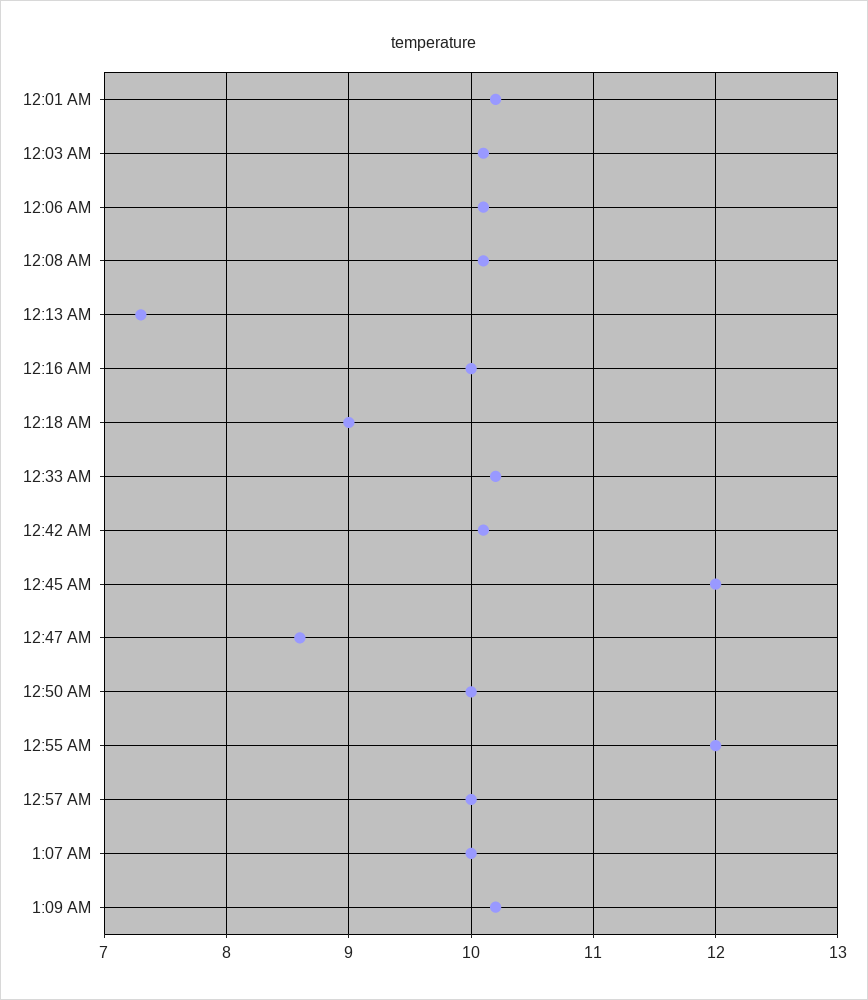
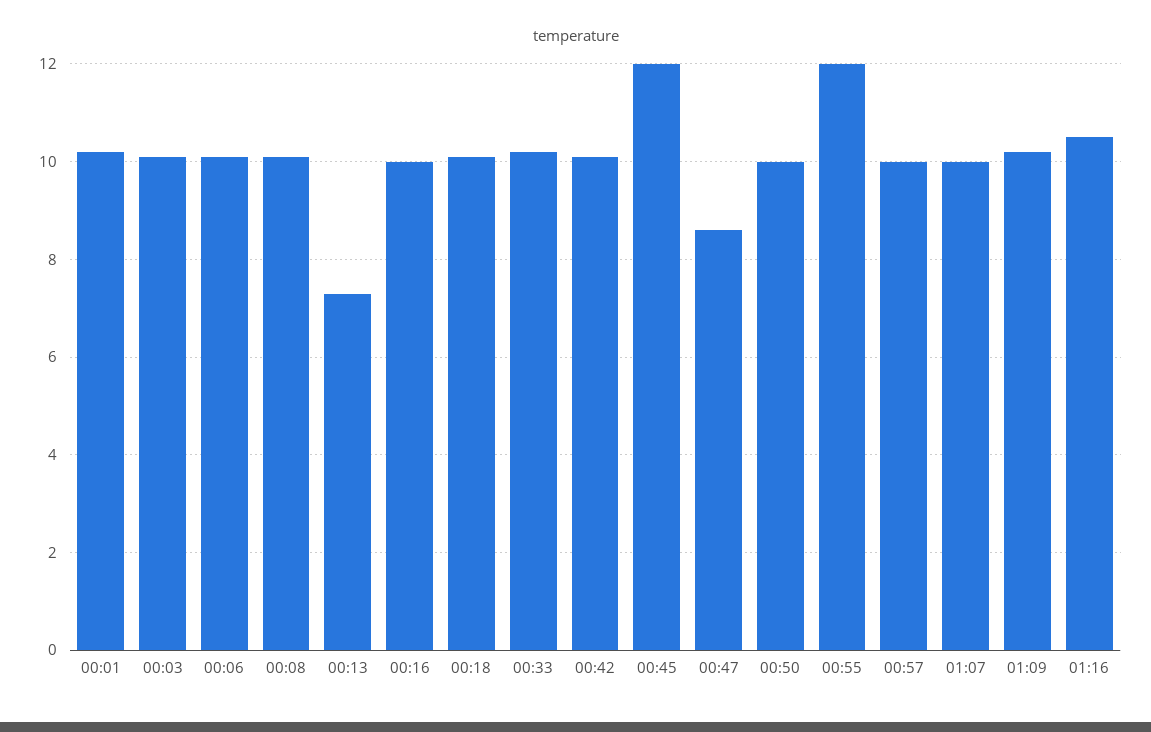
12:18 AM: 9 -> 10
01:16: none -> 10.5

